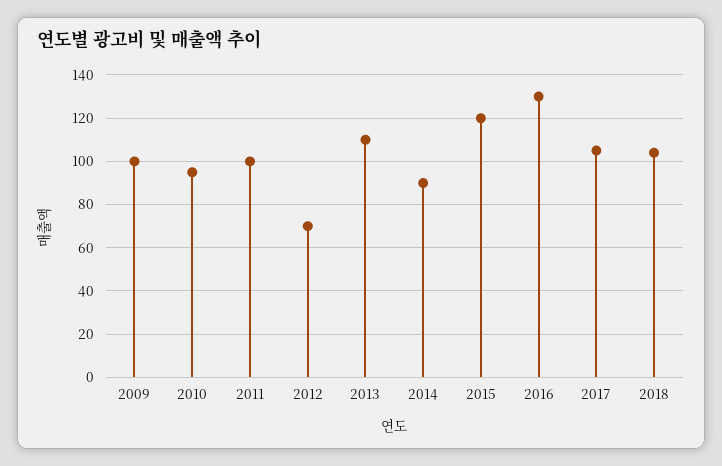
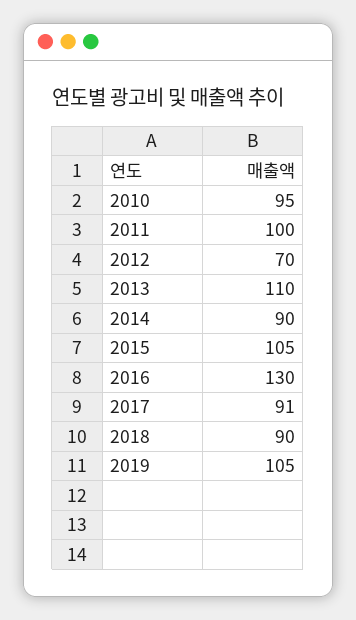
2009: 100 -> none
2015: 120 -> 105
2017: 105 -> 91
2018: 105 -> 90
2019: none -> 105

